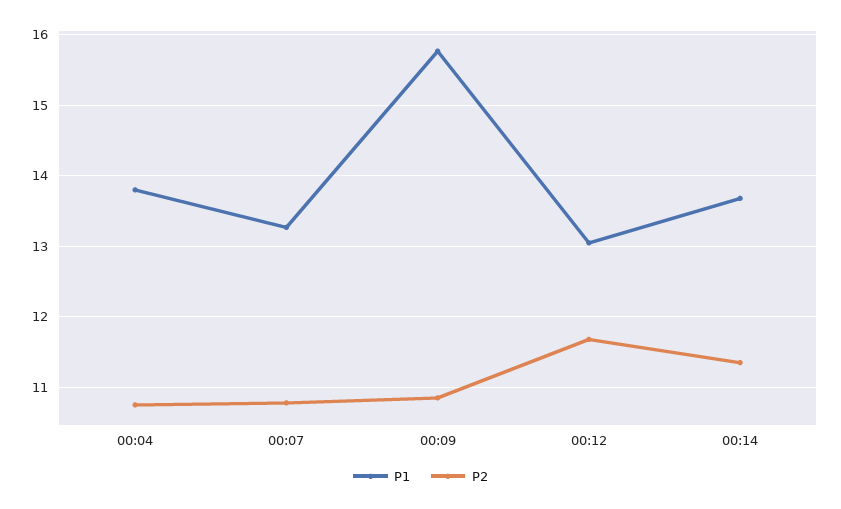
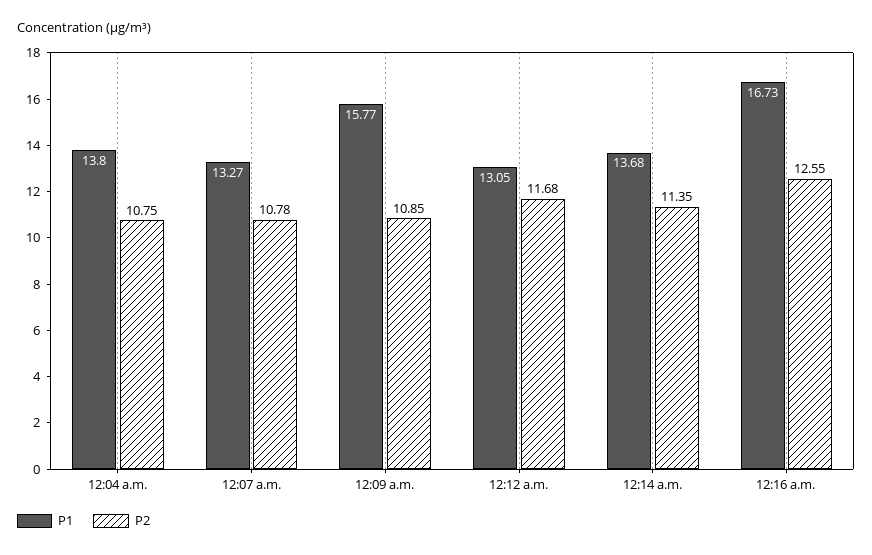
P1, 12:16 a.m.: none -> 16.73
P2, 12:16 a.m.: none -> 12.55

